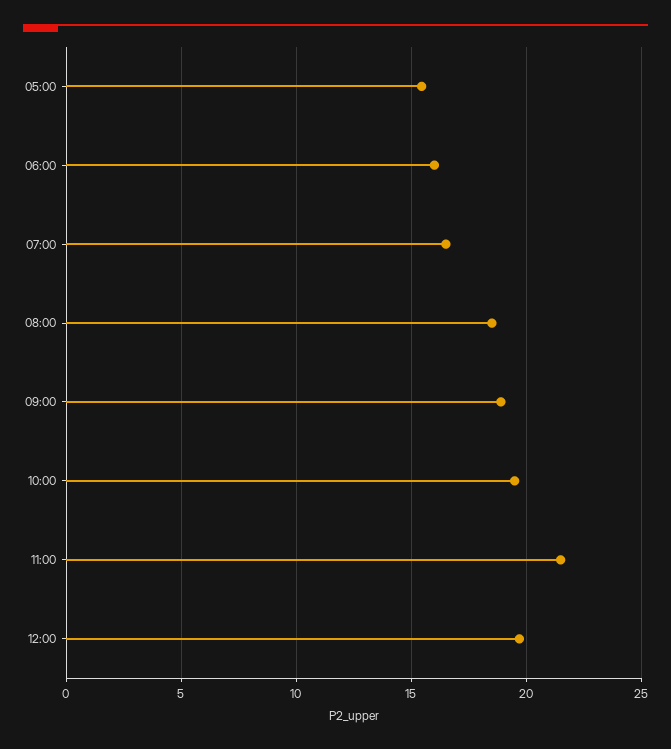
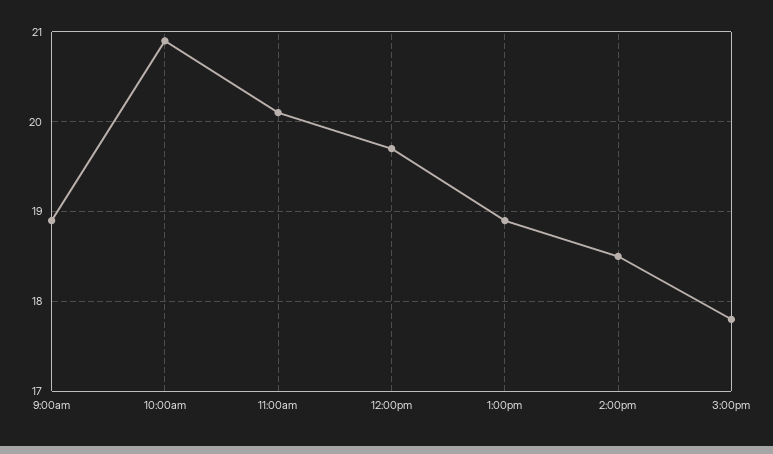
05:00: 15.5 -> none
06:00: 16 -> none
07:00: 16.5 -> none
08:00: 18.5 -> none
10:00: 19.5 -> 20.9
11:00: 21.5 -> 20.1
1:00pm: none -> 18.9
2:00pm: none -> 18.5
3:00pm: none -> 17.8

